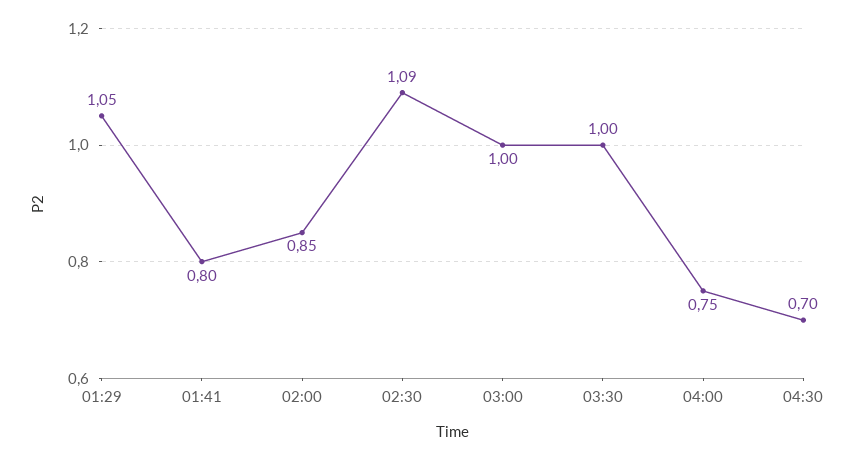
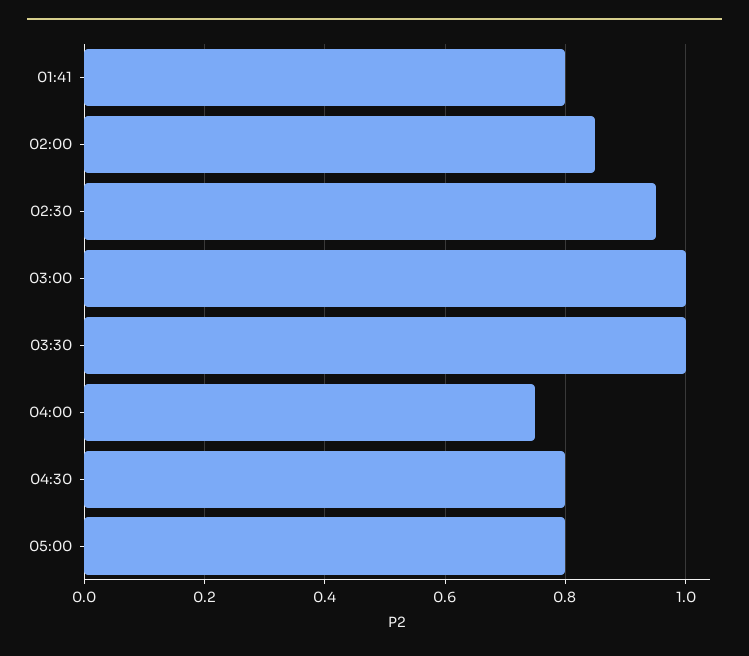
01:29: 1.05 -> none
02:30: 1.09 -> 0.95
04:30: 0.7 -> 0.8
05:00: none -> 0.8

